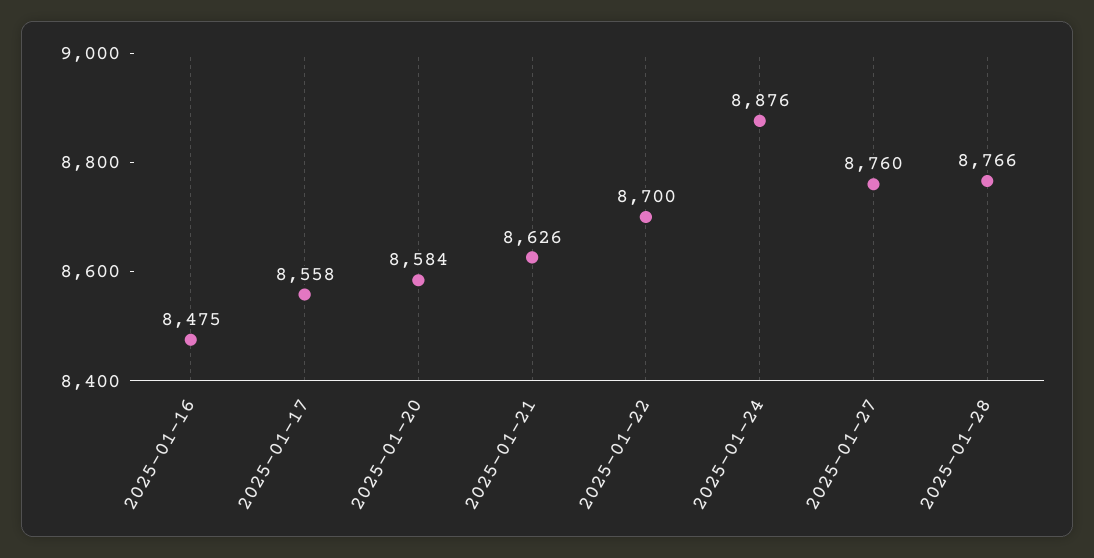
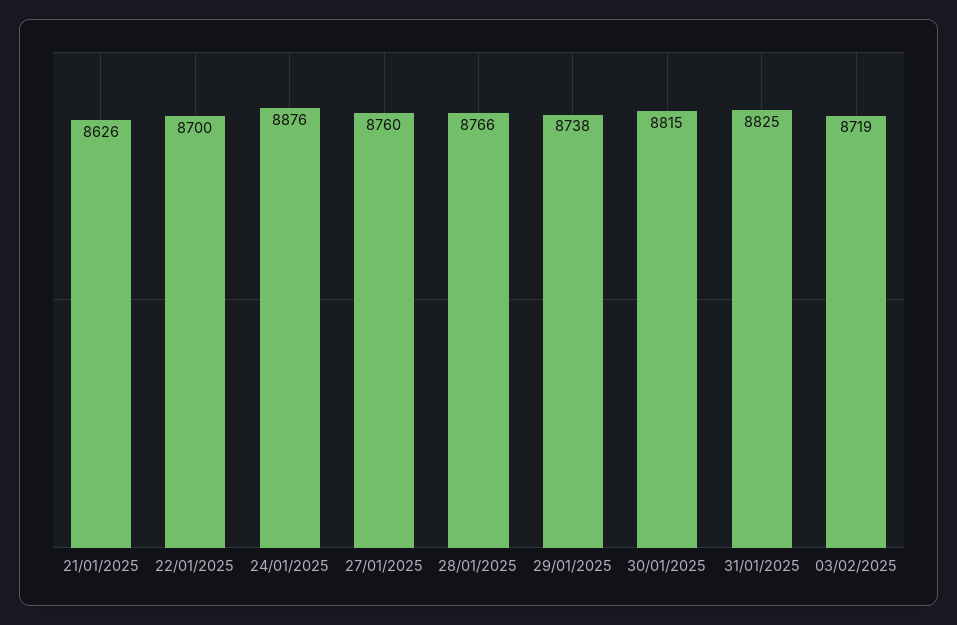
2025-01-16: 8475 -> none
2025-01-17: 8558 -> none
2025-01-20: 8584 -> none
29/01/2025: none -> 8738
30/01/2025: none -> 8815
31/01/2025: none -> 8825
03/02/2025: none -> 8719

